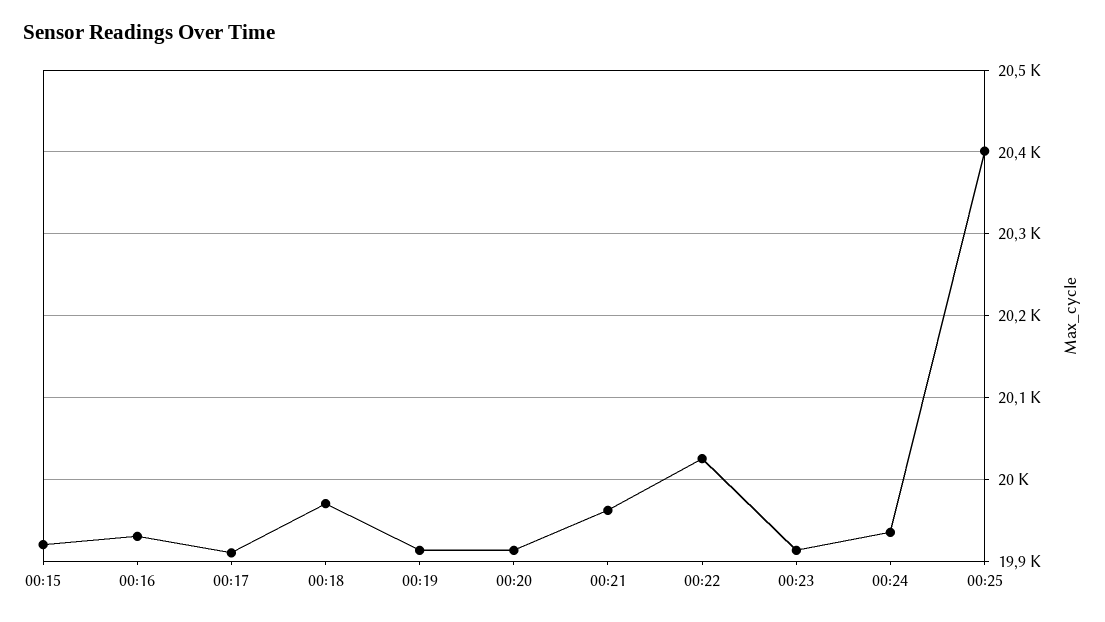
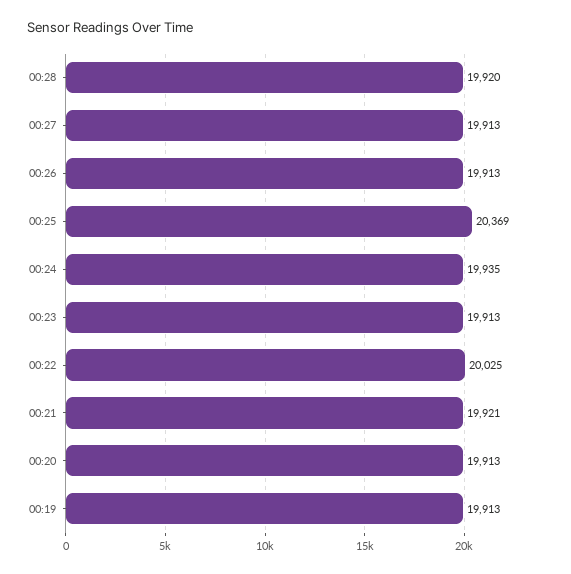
00:15: 19920 -> none
00:16: 19930 -> none
00:17: 19910 -> none
00:18: 19970 -> none
00:21: 19960 -> 19921
00:25: 20400 -> 20369
00:28: none -> 19920
00:27: none -> 19913
00:26: none -> 19913

